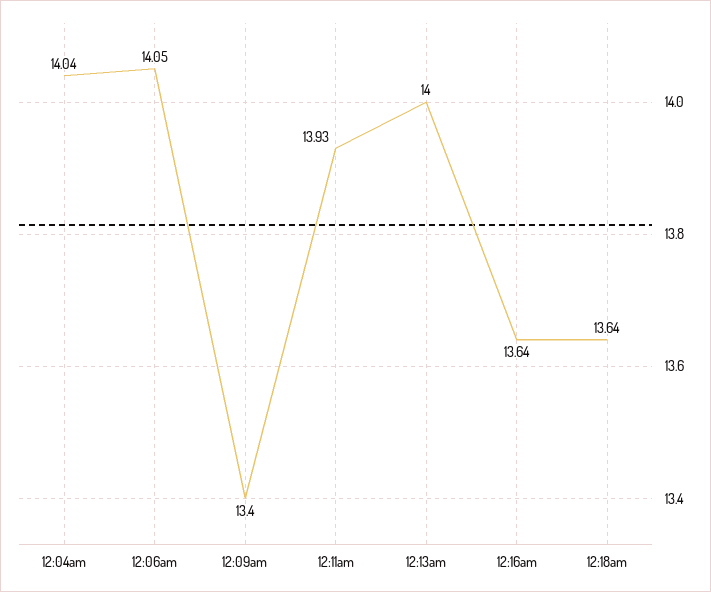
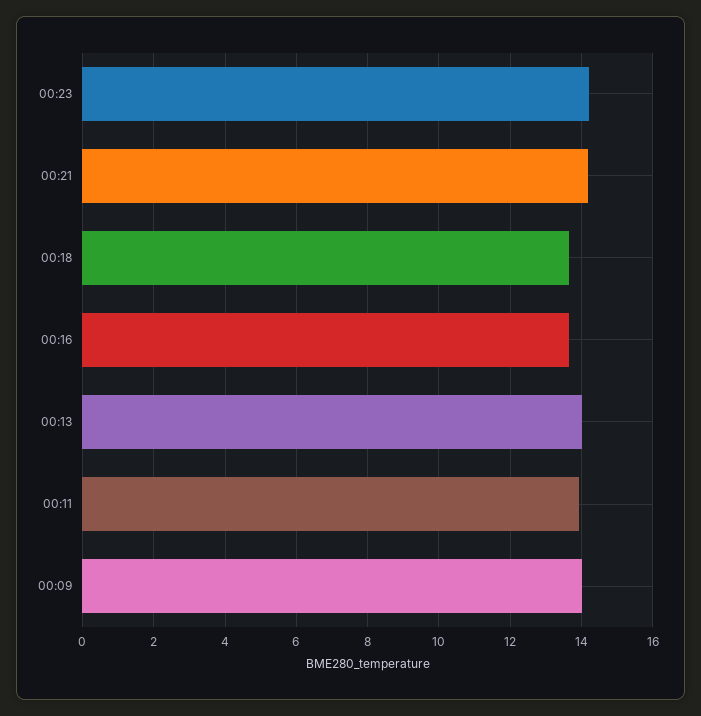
12:04am: 14.04 -> none
12:06am: 14.05 -> none
12:09am: 13.4 -> 14
00:23: none -> 14.2
00:21: none -> 14.2

